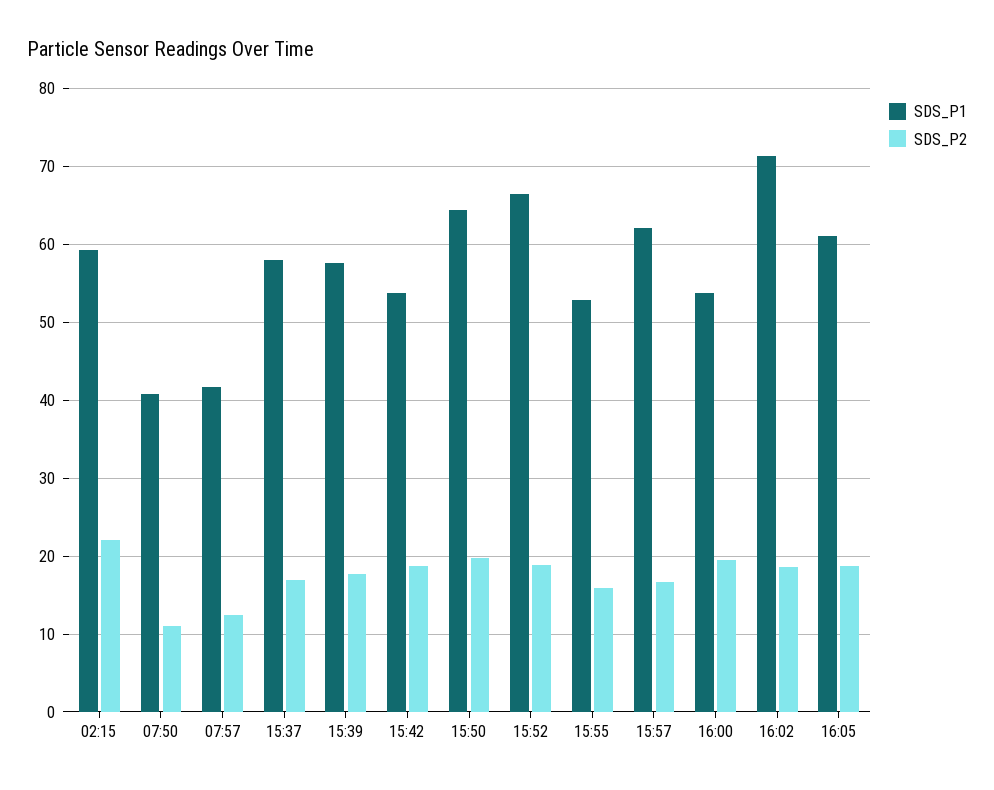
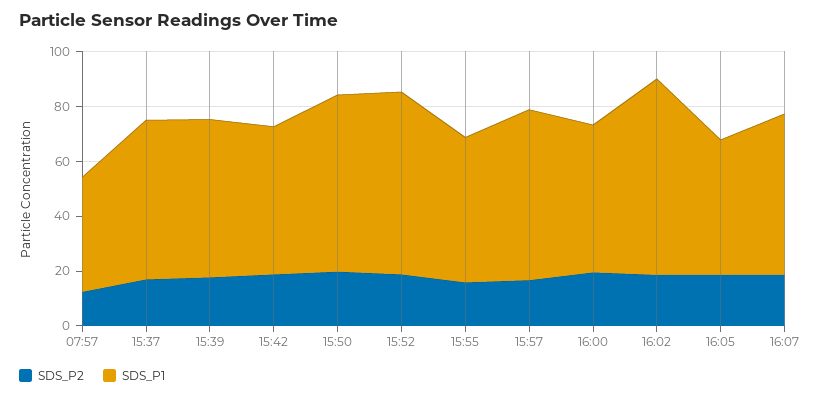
SDS_P1, 02:15: 59 -> none
SDS_P2, 02:15: 22 -> none
SDS_P1, 07:50: 41 -> none
SDS_P2, 07:50: 11 -> none
SDS_P1, 16:05: 61 -> 50
SDS_P2, 16:07: none -> 20
SDS_P1, 16:07: none -> 60

